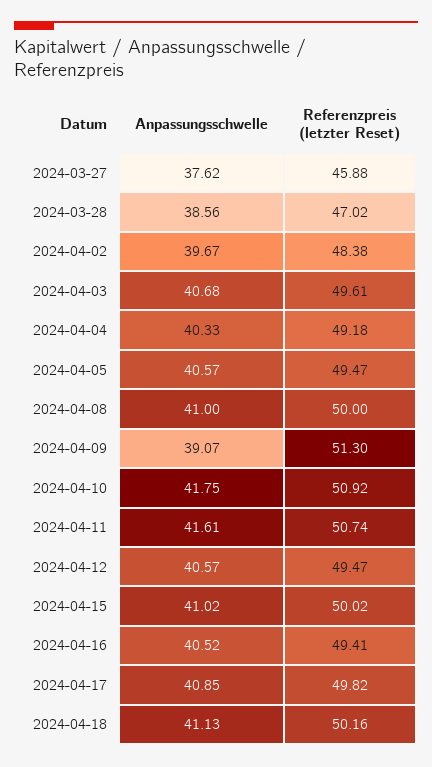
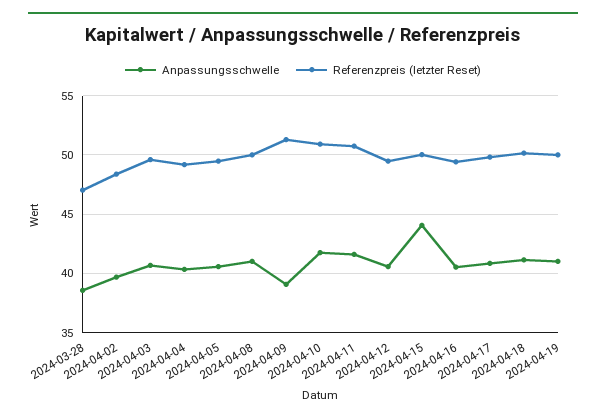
Anpassungsschwelle, 2024-03-27: 37.62 -> none
Referenzpreis (letzter Reset), 2024-03-27: 45.88 -> none
Anpassungsschwelle, 2024-04-15: 41.02 -> 44
Anpassungsschwelle, 2024-04-19: none -> 41
Referenzpreis (letzter Reset), 2024-04-19: none -> 50

